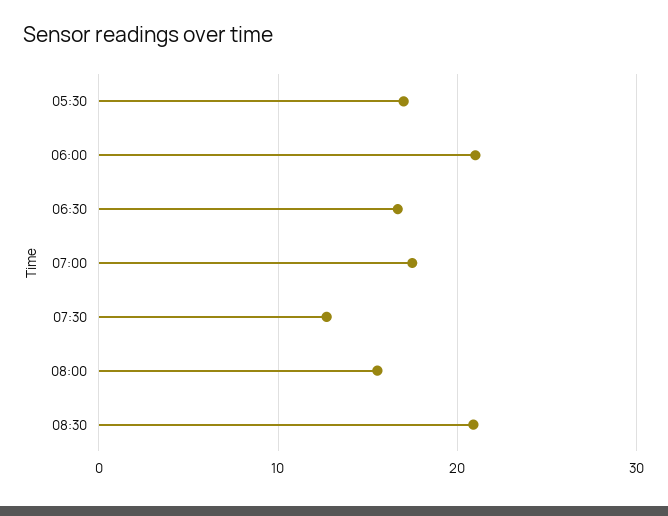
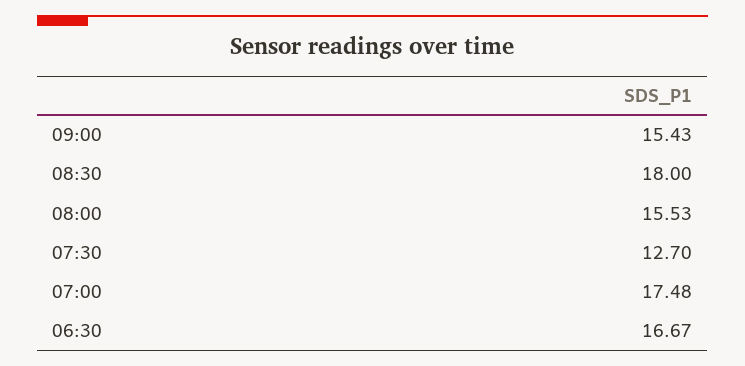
05:30: 17 -> none
06:00: 21 -> none
08:30: 21 -> 18
09:00: none -> 15.43

